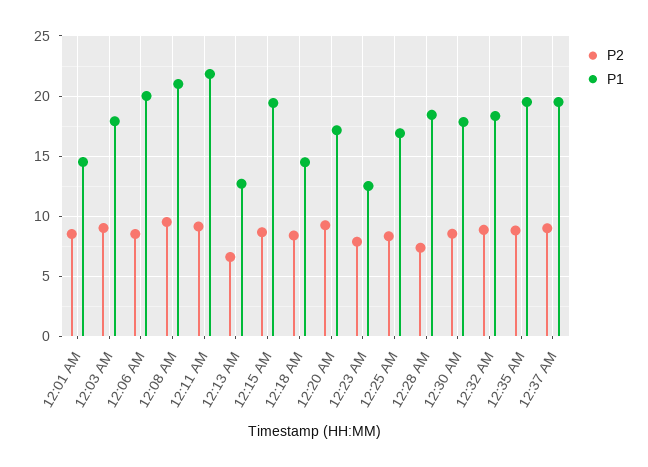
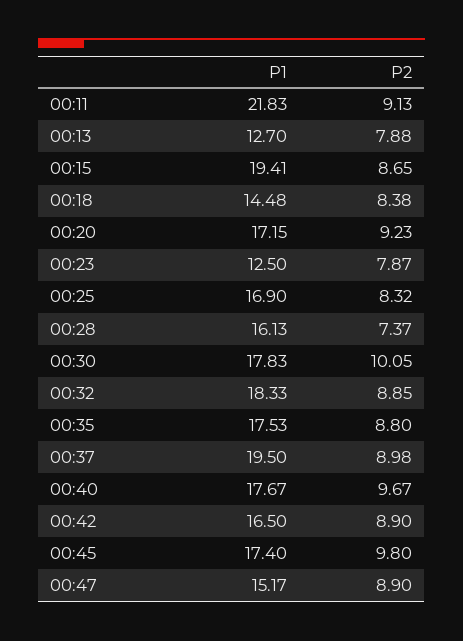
P2, 12:01 AM: 8.5 -> none
P1, 12:01 AM: 14.5 -> none
P2, 12:03 AM: 9 -> none
P1, 12:03 AM: 18 -> none
P2, 12:06 AM: 8.5 -> none
P1, 12:06 AM: 20 -> none
P2, 12:08 AM: 9.5 -> none
P1, 12:08 AM: 21 -> none
P2, 12:13 AM: 6.5 -> 7.88
P1, 12:28 AM: 18.5 -> 16.13
P2, 12:30 AM: 8.5 -> 10.05
P1, 12:35 AM: 19.5 -> 17.53
P1, 00:40: none -> 17.67
P2, 00:40: none -> 9.67
P1, 00:42: none -> 16.5
P2, 00:42: none -> 8.9
P1, 00:45: none -> 17.4
P2, 00:45: none -> 9.8
P1, 00:47: none -> 15.17
P2, 00:47: none -> 8.9

